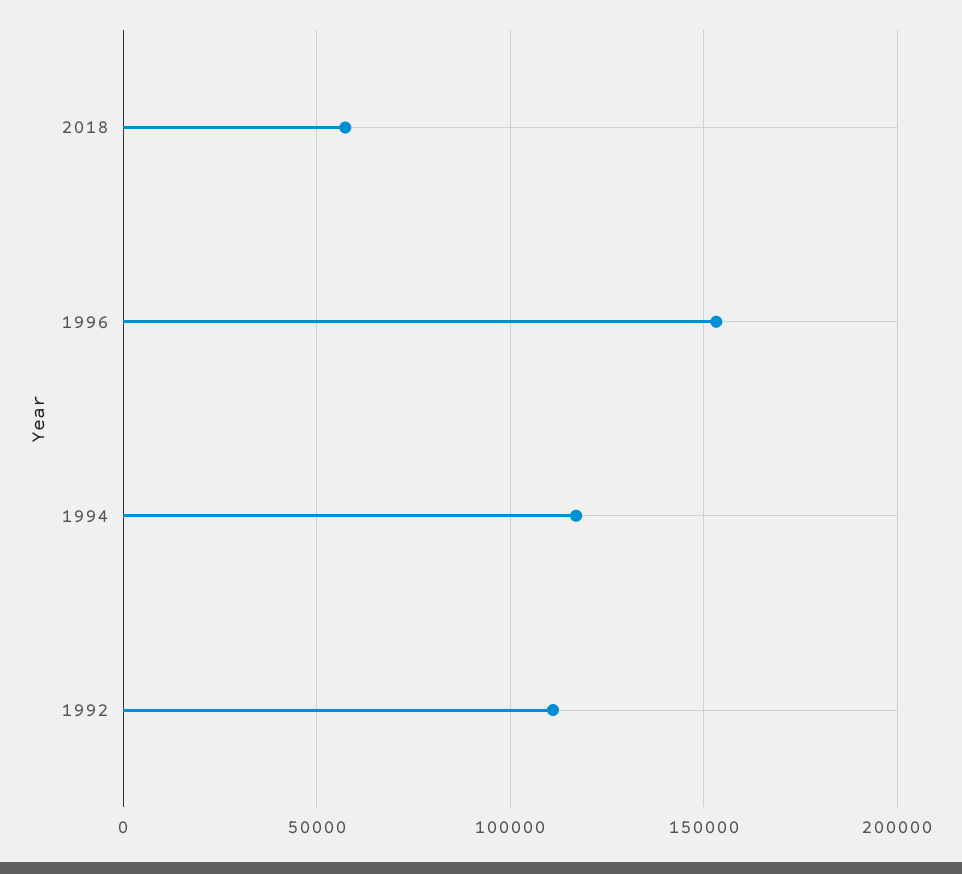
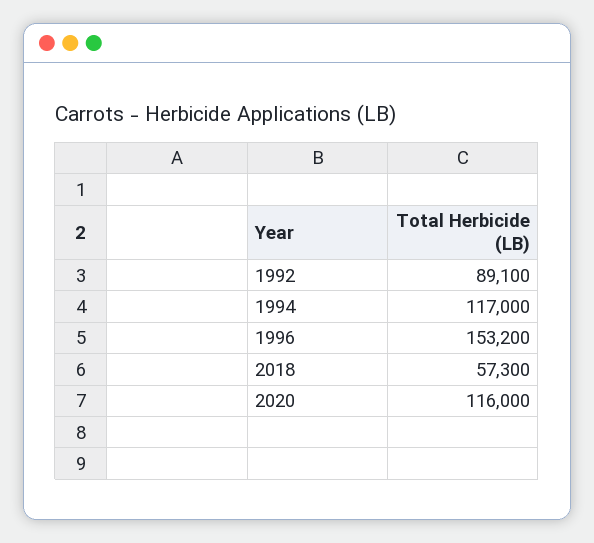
1992: 110000 -> 89100
2020: none -> 116000

